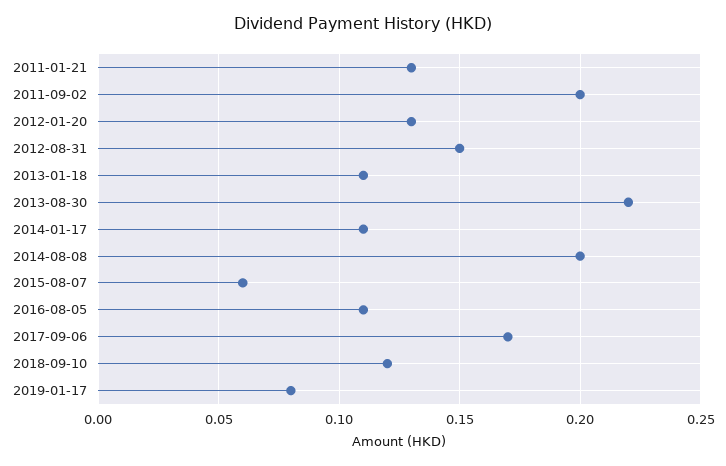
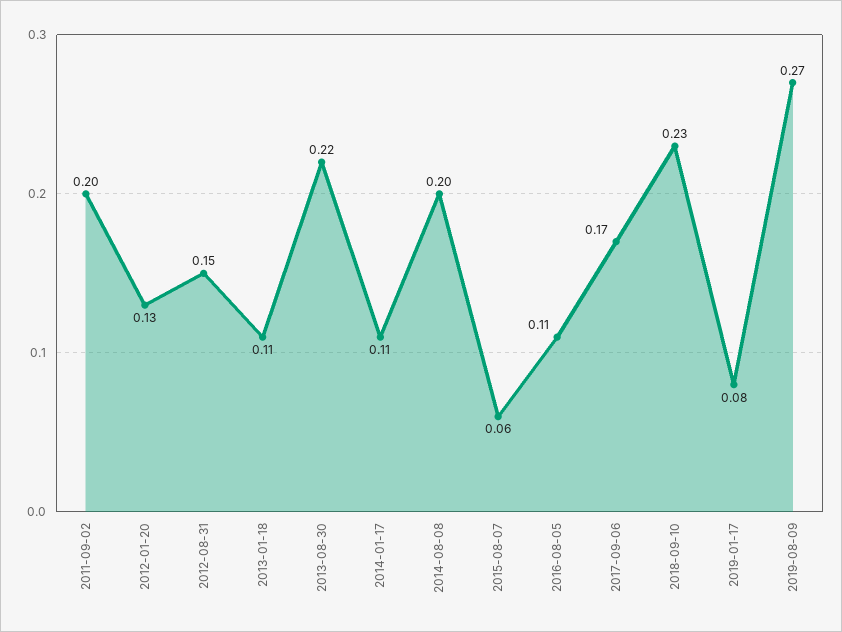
2011-01-21: 0.13 -> none
2018-09-10: 0.12 -> 0.23
2019-08-09: none -> 0.27

